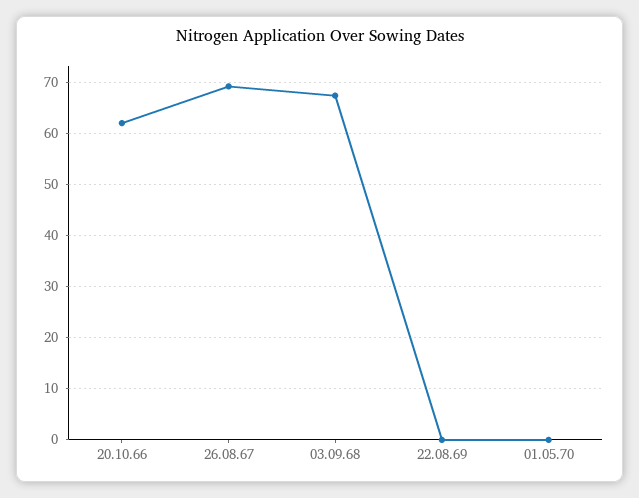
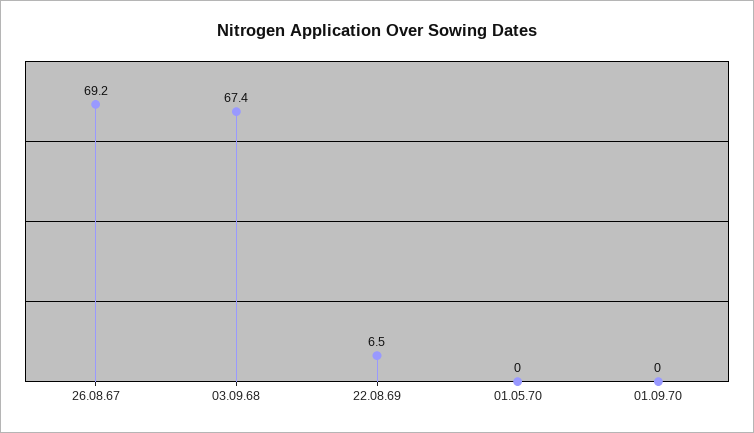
20.10.66: 62 -> none
22.08.69: 0 -> 6.5
01.09.70: none -> 0

